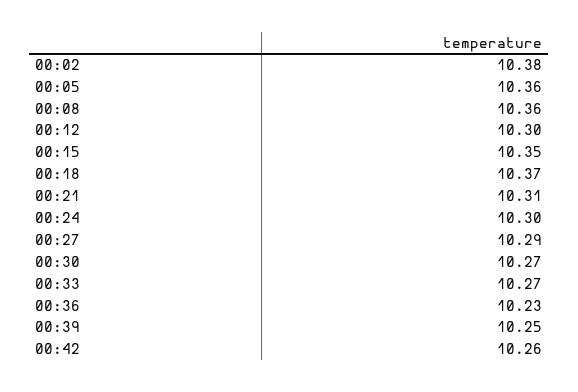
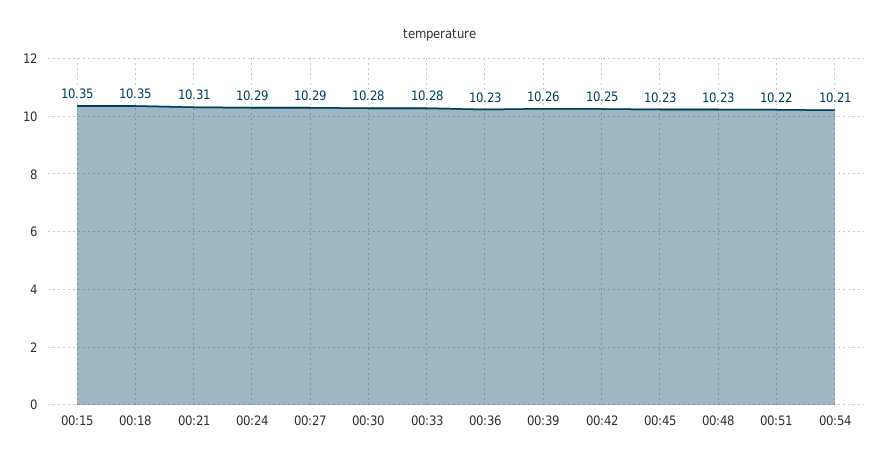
00:02: 10.38 -> none
00:05: 10.36 -> none
00:08: 10.36 -> none
00:12: 10.3 -> none
00:18: 10.37 -> 10.35
00:24: 10.3 -> 10.29
00:30: 10.27 -> 10.28
00:33: 10.27 -> 10.28
00:39: 10.25 -> 10.26
00:42: 10.26 -> 10.25
00:45: none -> 10.23
00:48: none -> 10.23
00:51: none -> 10.22
00:54: none -> 10.21

